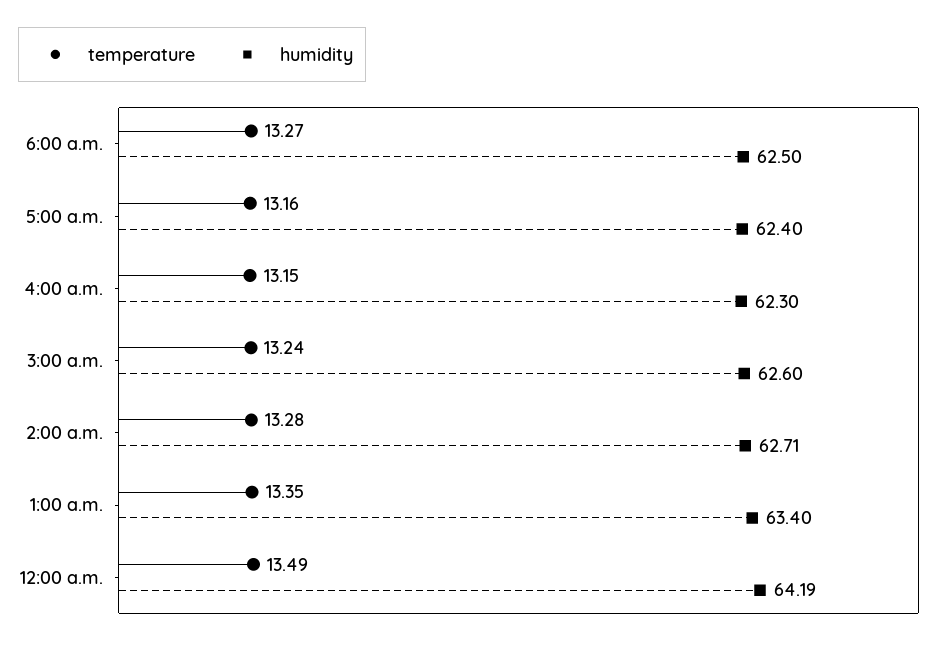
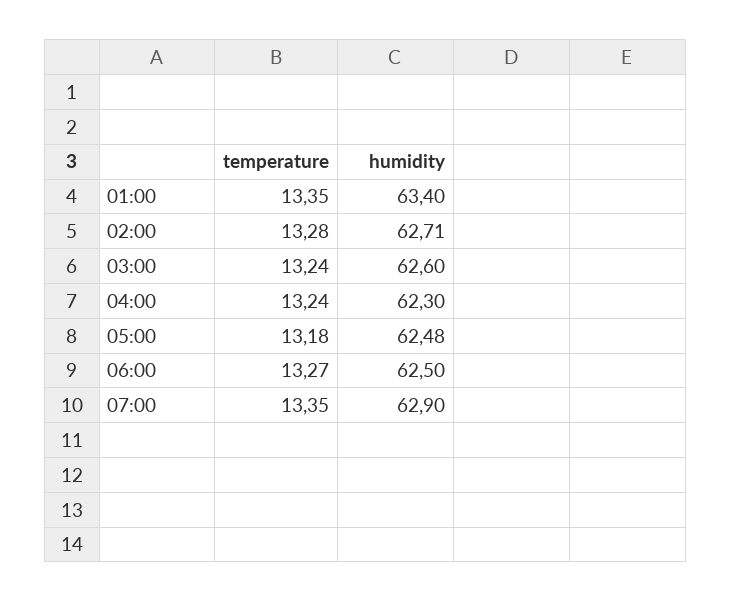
temperature, 5:00 a.m.: 13.16 -> 13.18
humidity, 5:00 a.m.: 62.4 -> 62.48
temperature, 4:00 a.m.: 13.15 -> 13.24
temperature, 12:00 a.m.: 13.49 -> none
humidity, 12:00 a.m.: 64.19 -> none
temperature, 07:00: none -> 13.35
humidity, 07:00: none -> 62.9

